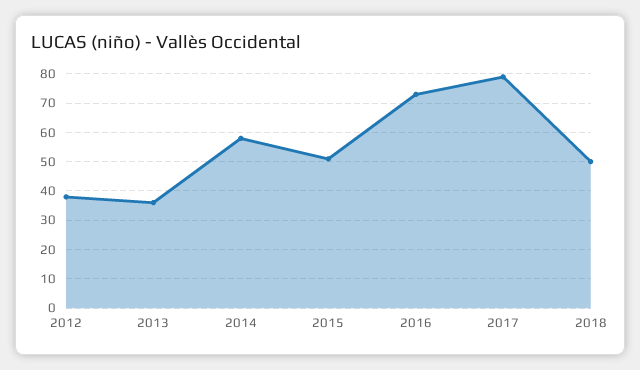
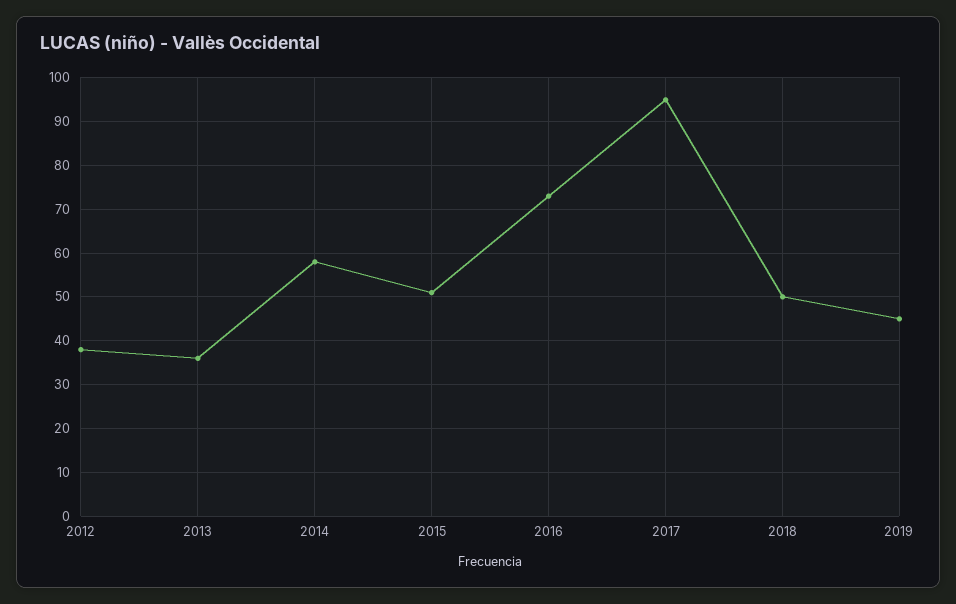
2017: 80 -> 95
2019: none -> 45

